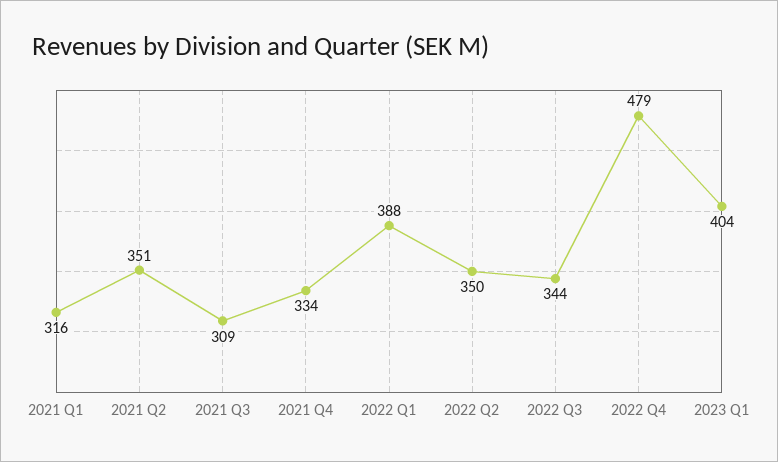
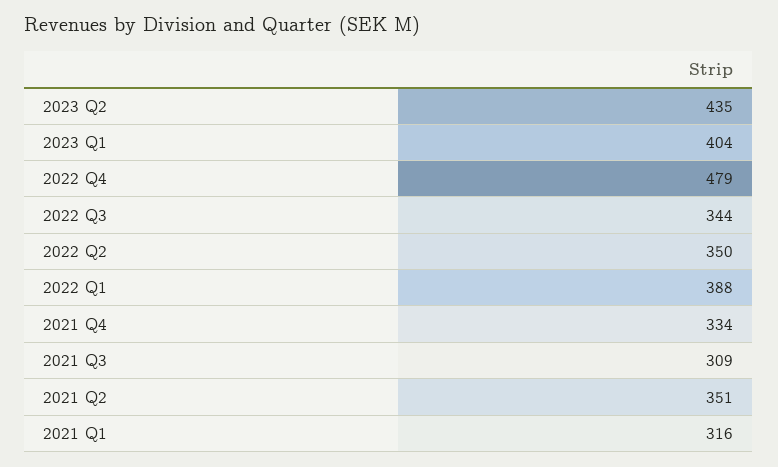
2023 Q2: none -> 435

